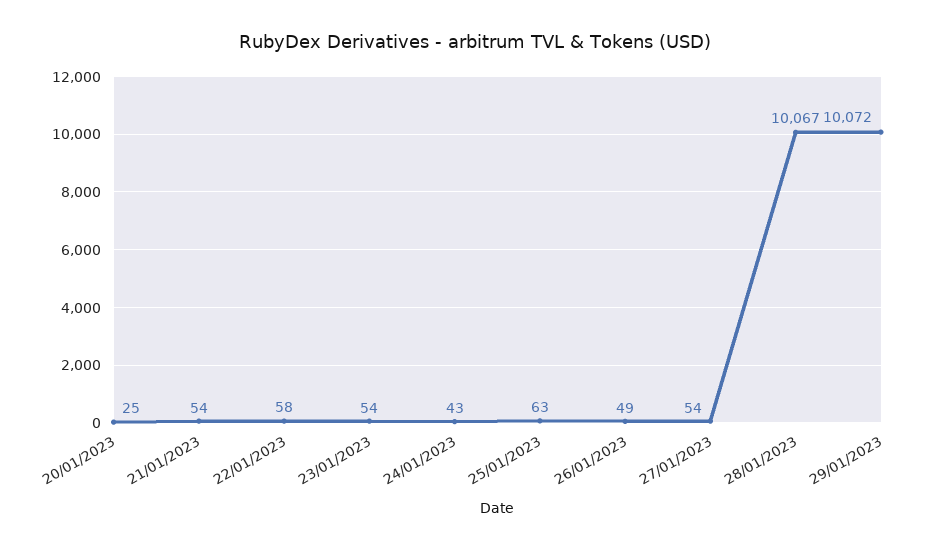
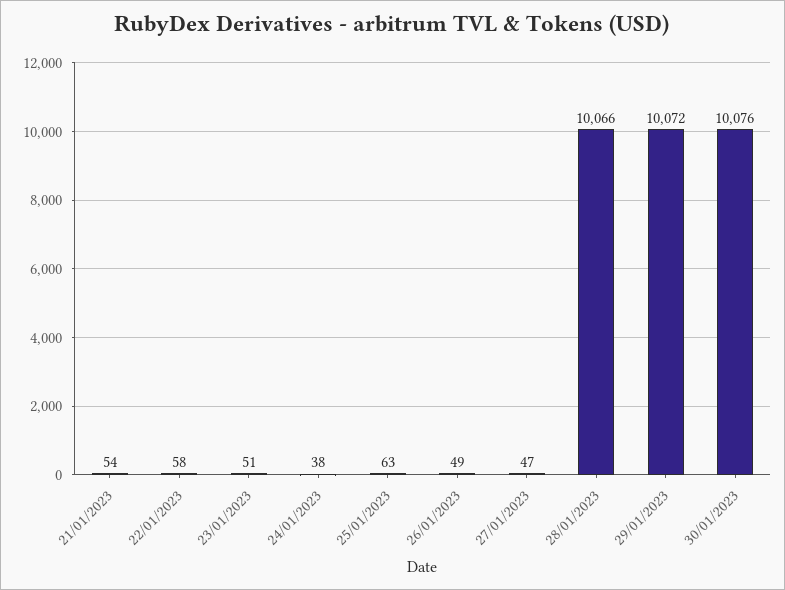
20/01/2023: 25 -> none
23/01/2023: 54 -> 51
24/01/2023: 43 -> 38
27/01/2023: 54 -> 47
28/01/2023: 10067 -> 10066
30/01/2023: none -> 10076

